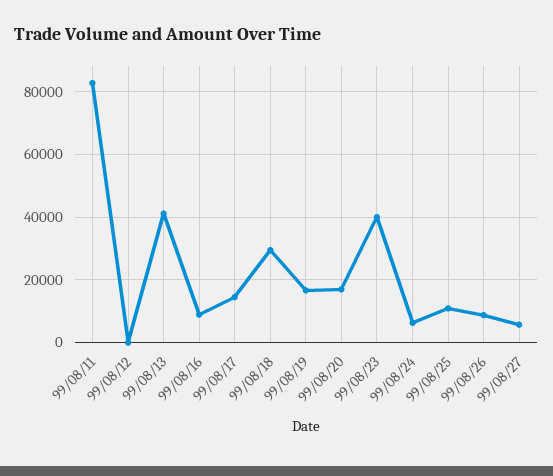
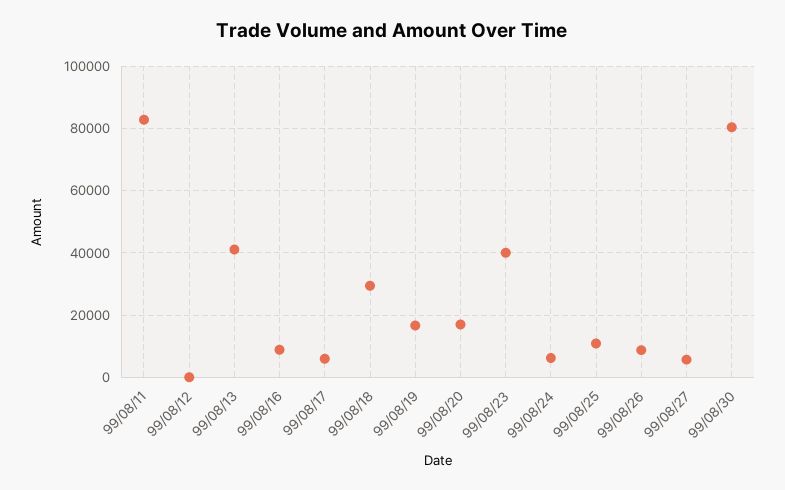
99/08/17: 14000 -> 6000
99/08/30: none -> 80000

